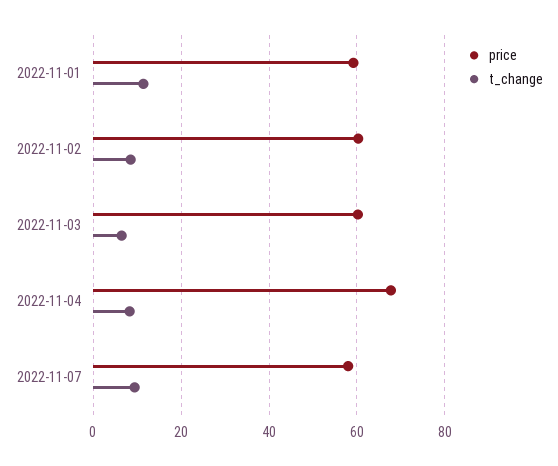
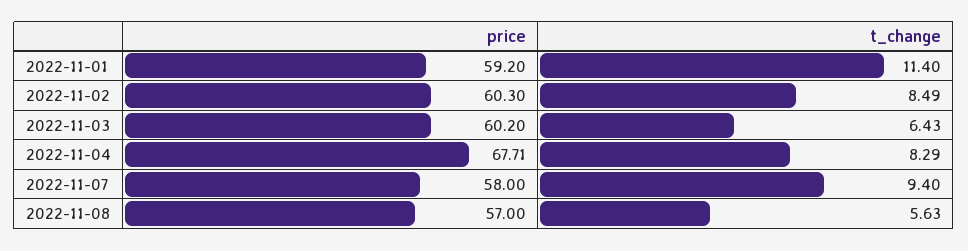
price, 2022-11-08: none -> 57
t_change, 2022-11-08: none -> 5.63

